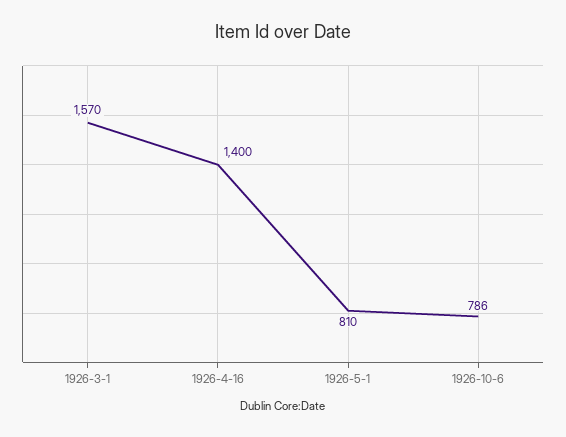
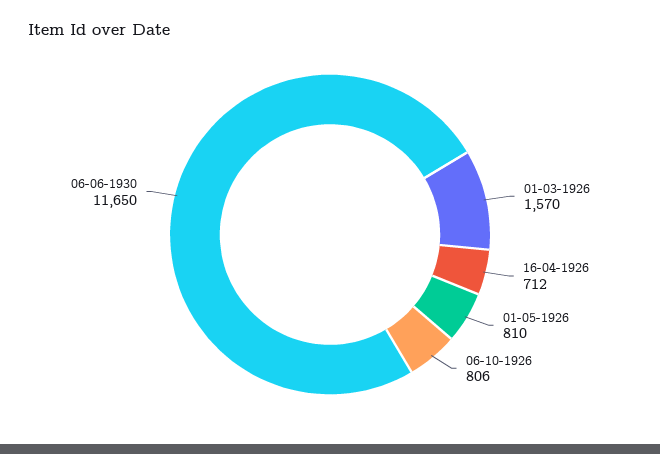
1926-4-16: 1400 -> 712
1926-10-6: 786 -> 806
06-06-1930: none -> 11650

